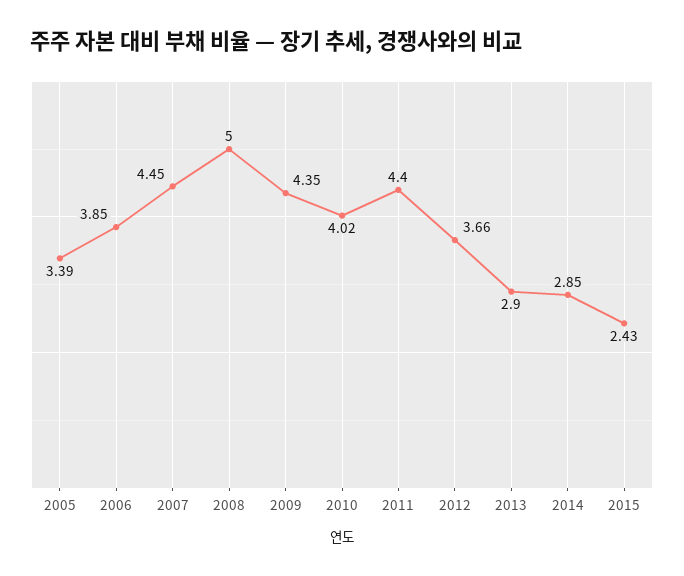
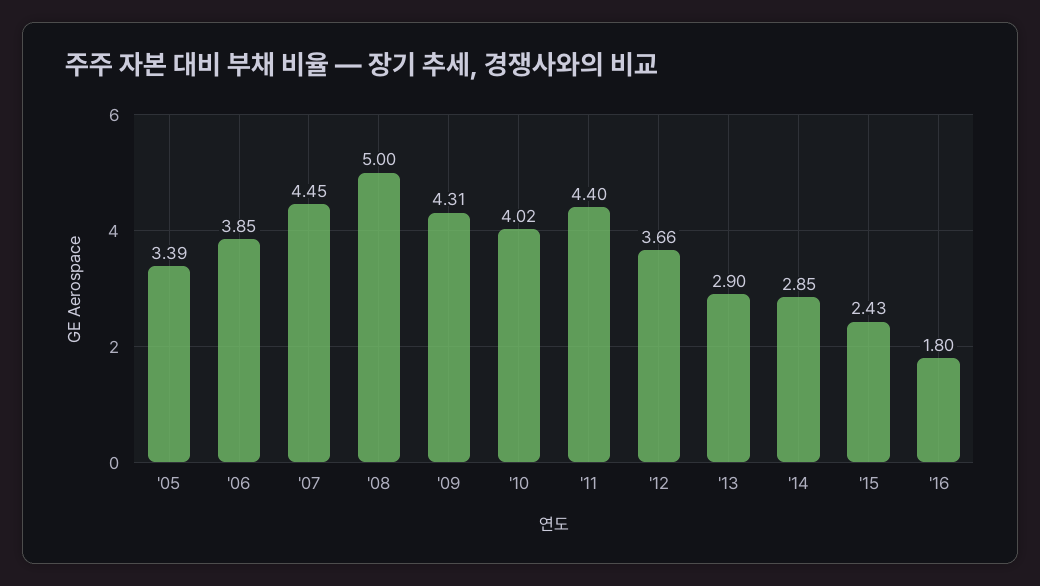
2009: 4.35 -> 4.31
'16: none -> 1.8

